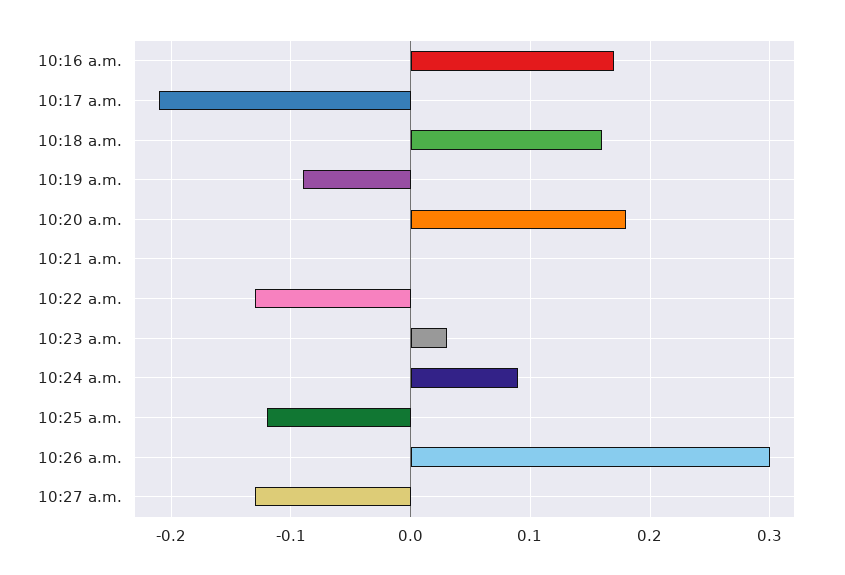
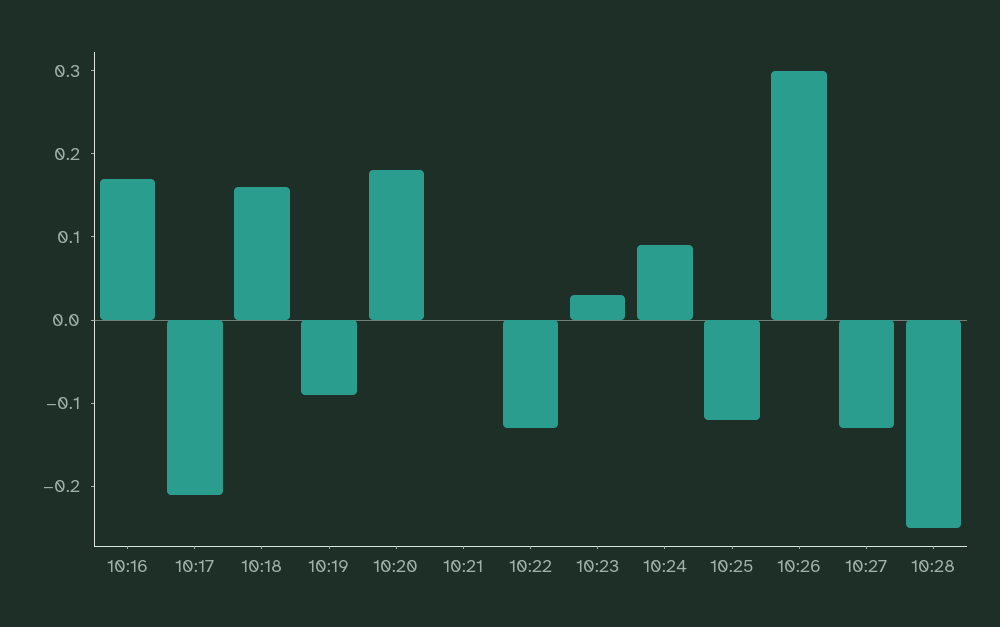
10:28: none -> -0.25

